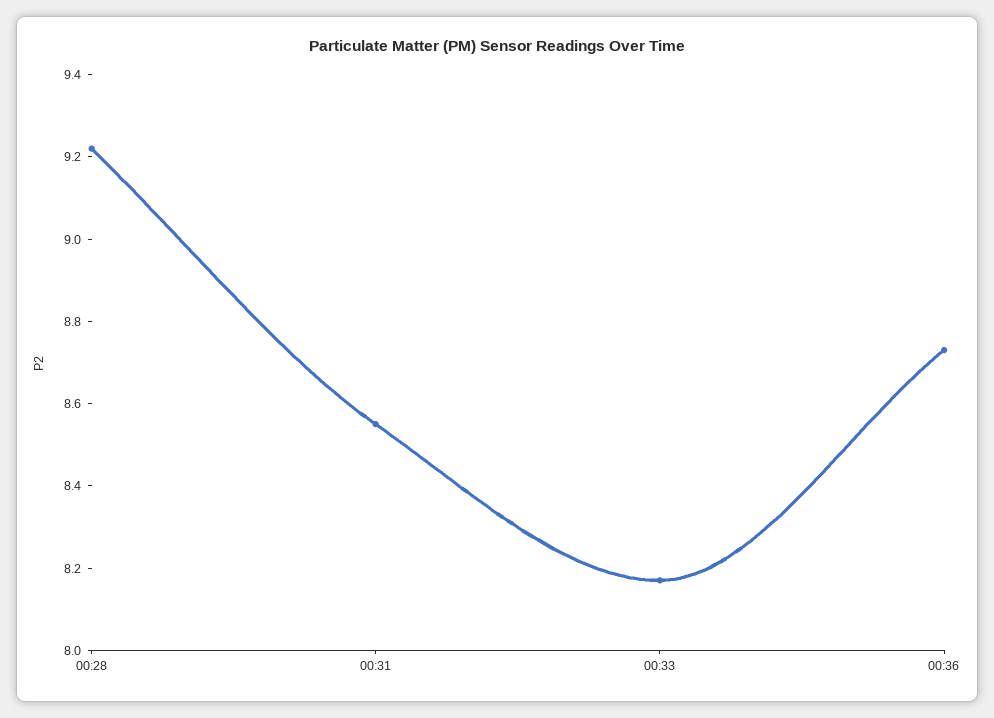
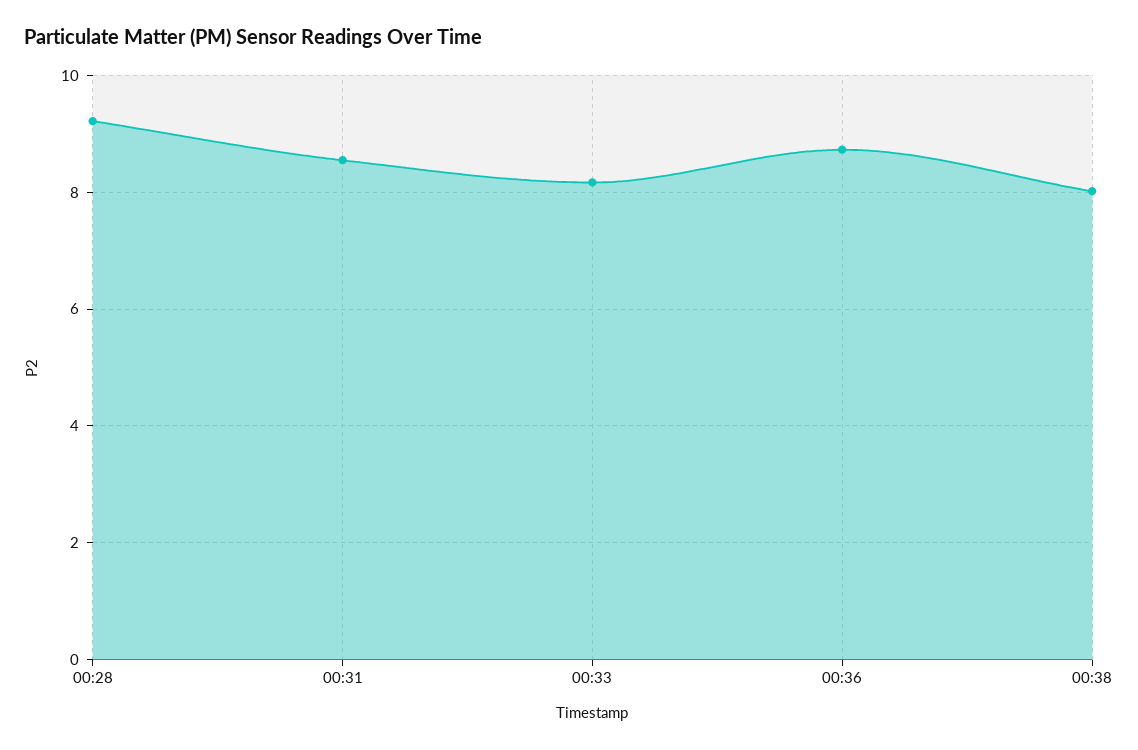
00:38: none -> 8

